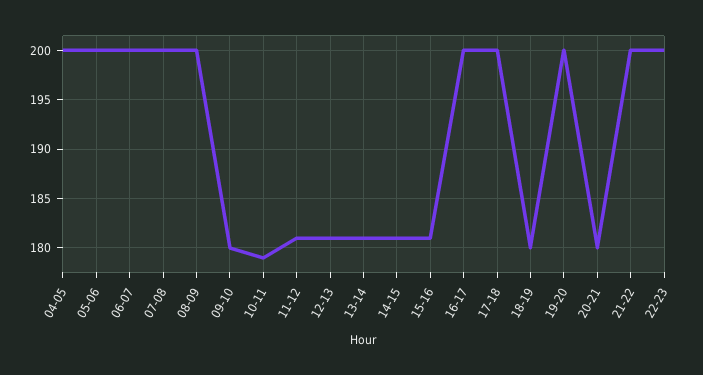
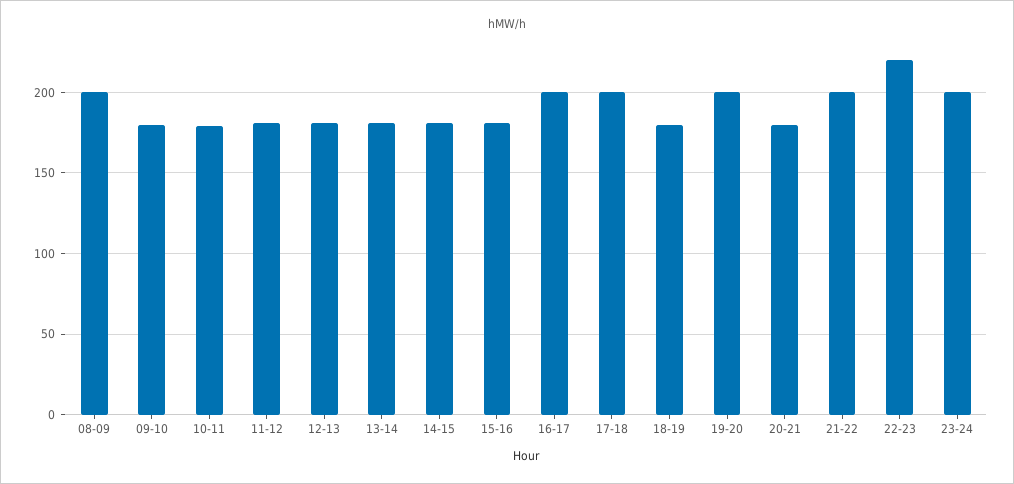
04-05: 200 -> none
05-06: 200 -> none
06-07: 200 -> none
07-08: 200 -> none
22-23: 200 -> 220
23-24: none -> 200

